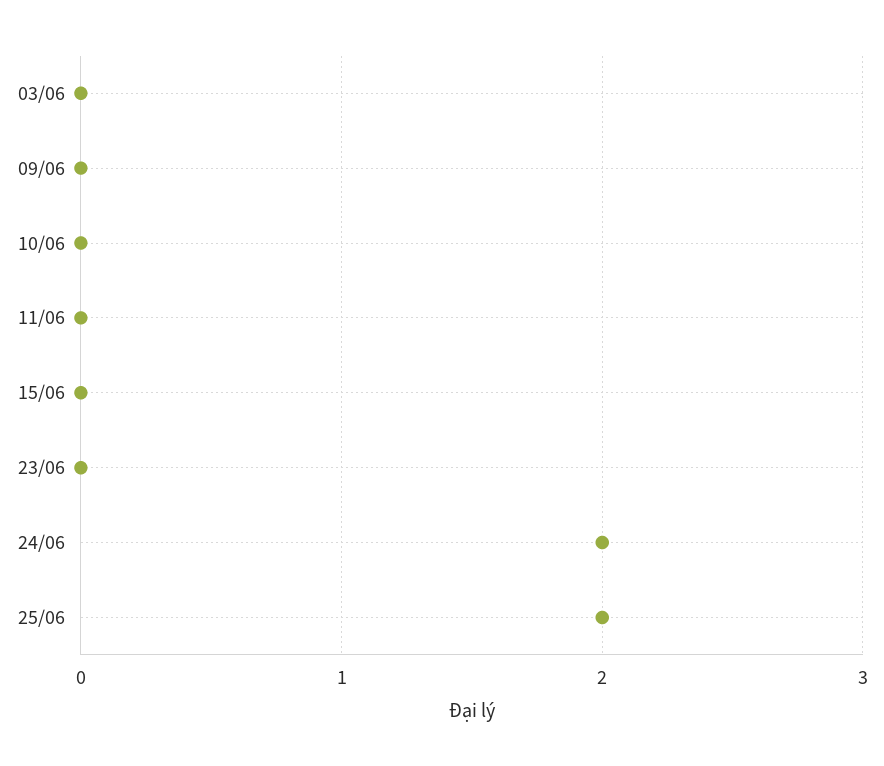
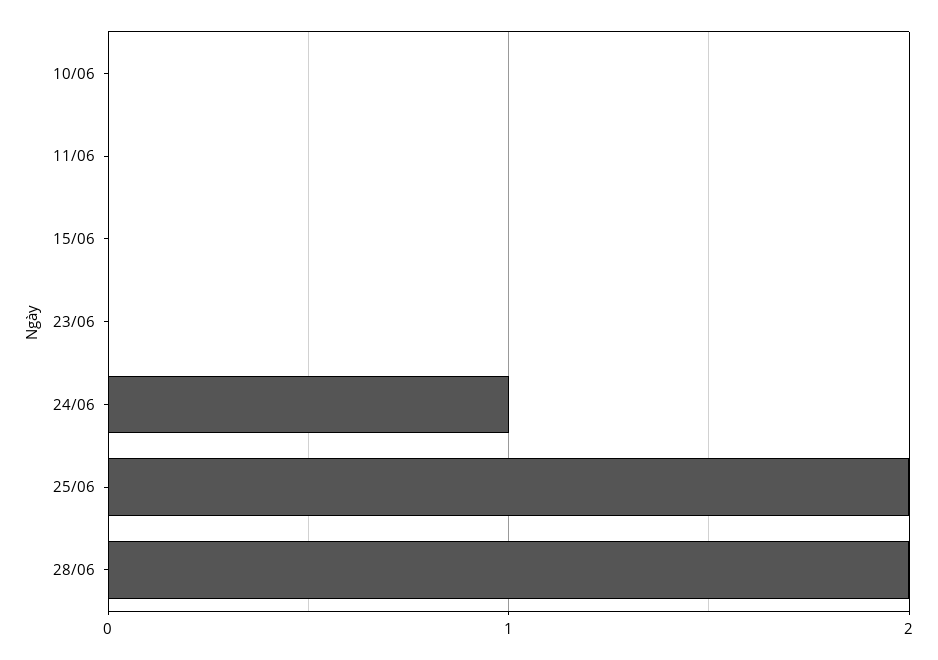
03/06: 0 -> none
09/06: 0 -> none
24/06: 2 -> 1
28/06: none -> 2

